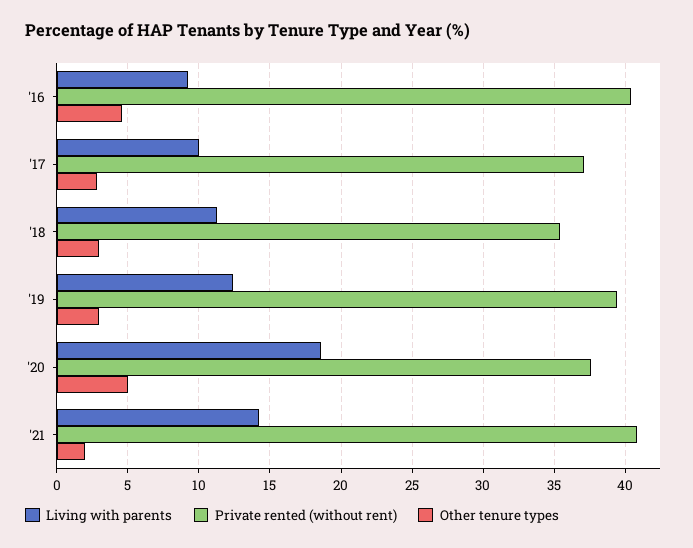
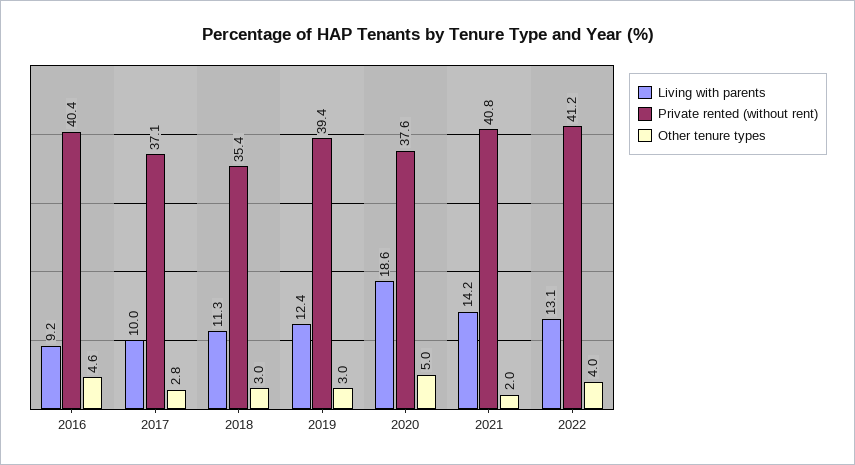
Living with parents, 2022: none -> 13.1
Private rented (without rent), 2022: none -> 41.2
Other tenure types, 2022: none -> 4

